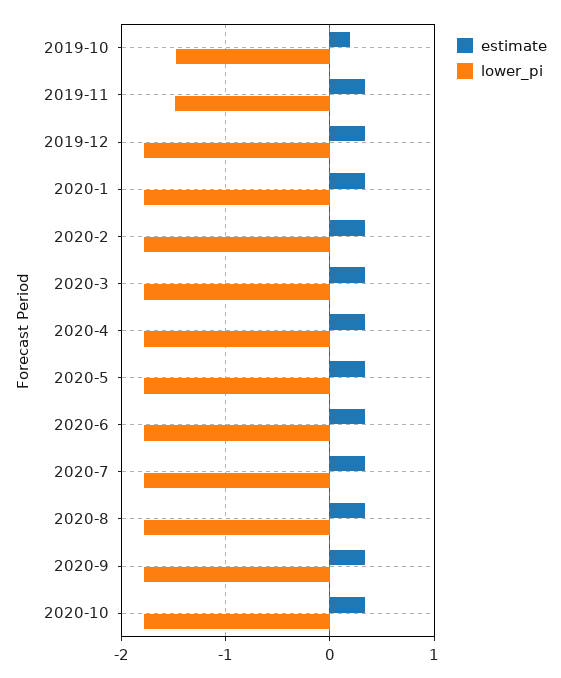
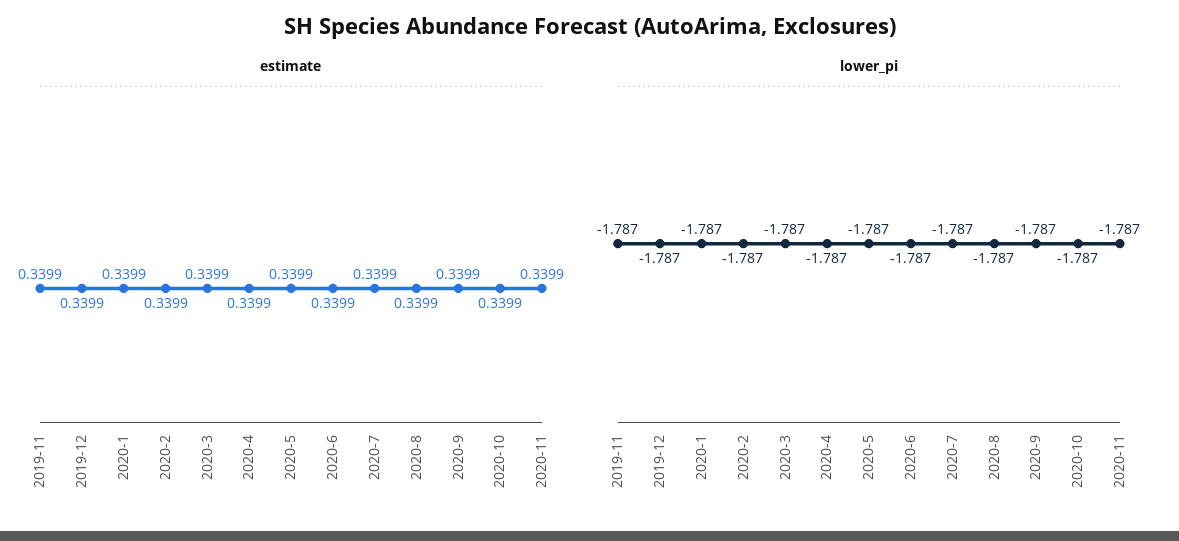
estimate, 2019-10: 0.2 -> none
lower_pi, 2019-10: -1.5 -> none
lower_pi, 2019-11: -1.5 -> -1.787
estimate, 2020-11: none -> 0.3399
lower_pi, 2020-11: none -> -1.787

